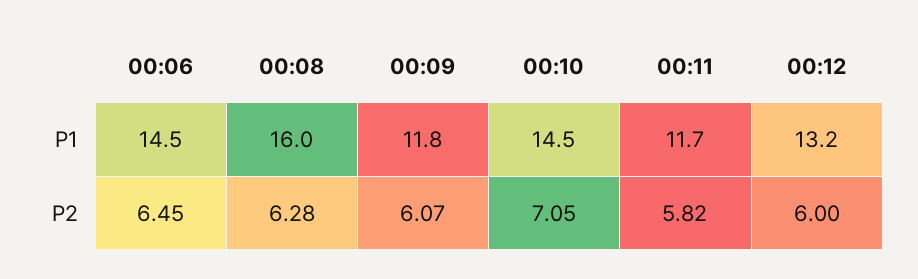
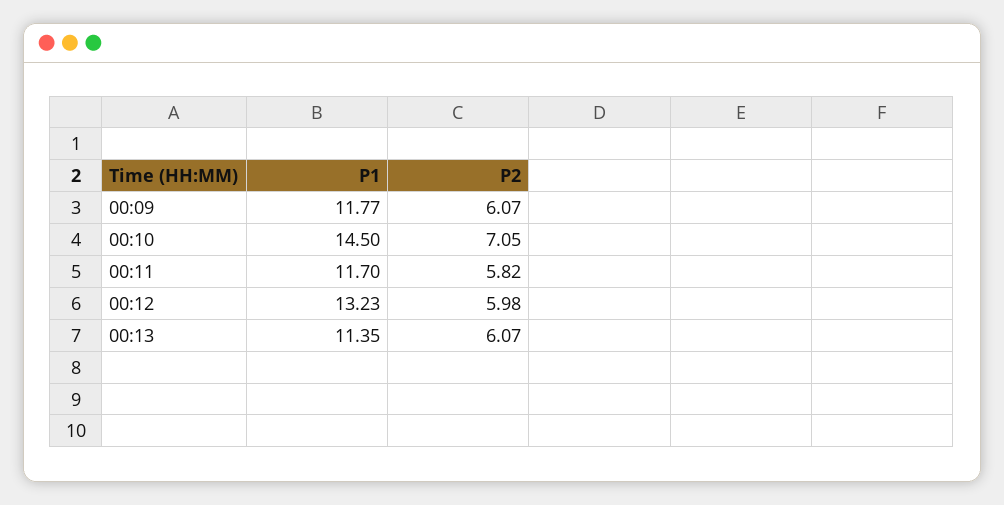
00:06, P1: 14.5 -> none
00:08, P1: 16 -> none
00:06, P2: 6.45 -> none
00:08, P2: 6.28 -> none
00:12, P2: 6 -> 5.98
00:13, P1: none -> 11.35
00:13, P2: none -> 6.07

